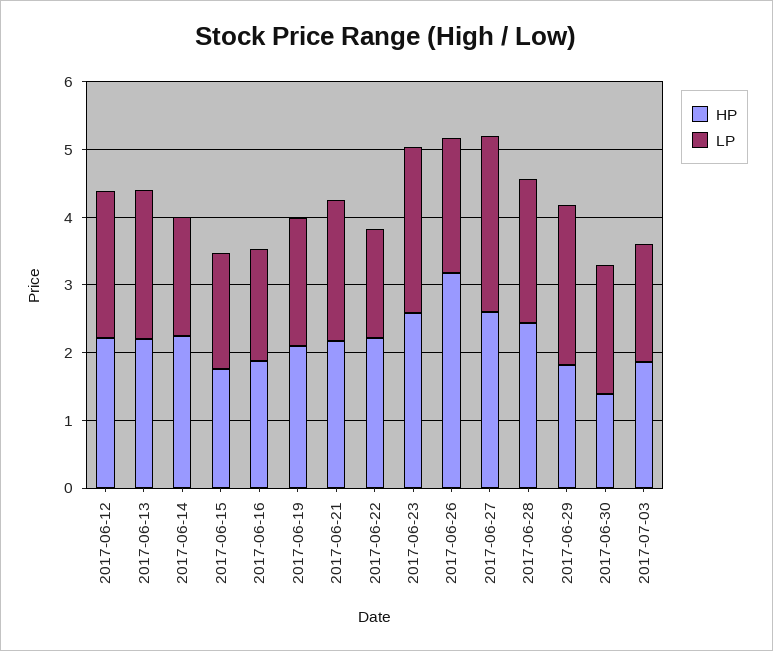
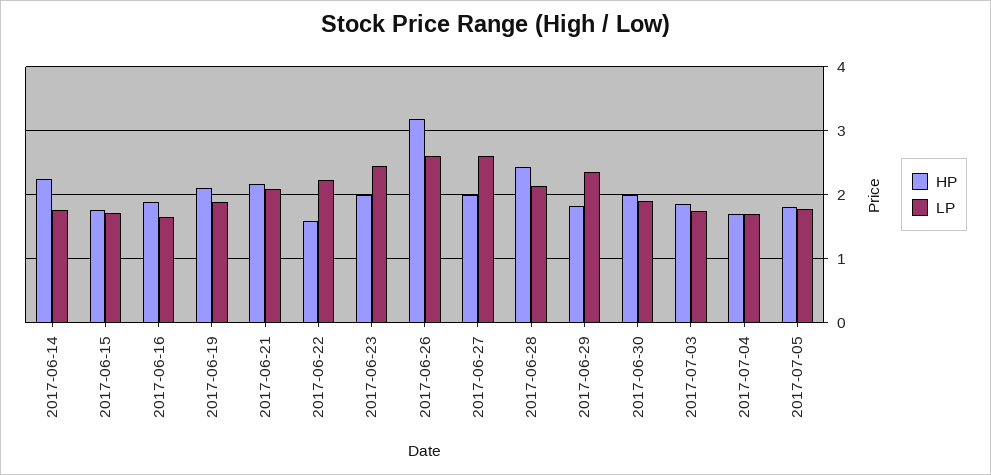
HP, 2017-06-12: 2.2 -> none
LP, 2017-06-12: 2.2 -> none
HP, 2017-06-13: 2.2 -> none
LP, 2017-06-13: 2.2 -> none
HP, 2017-06-22: 2.2 -> 1.6
LP, 2017-06-22: 1.6 -> 2.2
HP, 2017-06-23: 2.6 -> 2
LP, 2017-06-26: 2 -> 2.6
HP, 2017-06-27: 2.6 -> 2
HP, 2017-06-30: 1.4 -> 2
HP, 2017-07-04: none -> 1.7
LP, 2017-07-04: none -> 1.7
HP, 2017-07-05: none -> 1.8
LP, 2017-07-05: none -> 1.8

